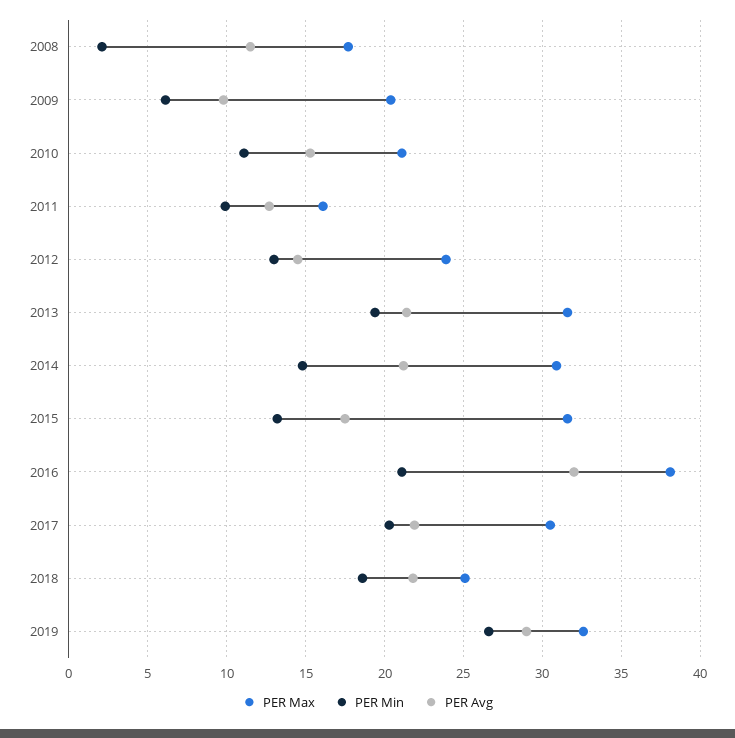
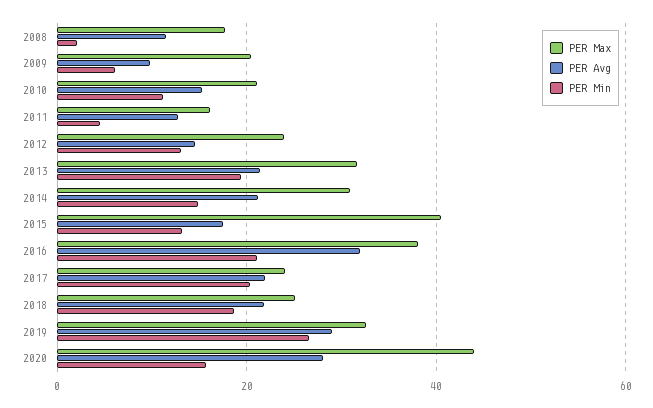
PER Min, 2011: 10 -> 4
PER Max, 2015: 31.5 -> 40
PER Max, 2017: 30.5 -> 24
PER Max, 2020: none -> 44
PER Avg, 2020: none -> 28
PER Min, 2020: none -> 16

